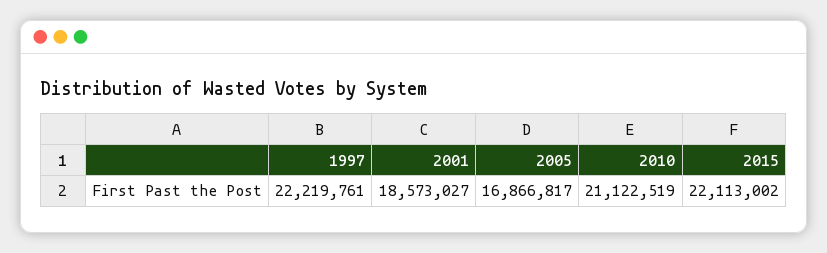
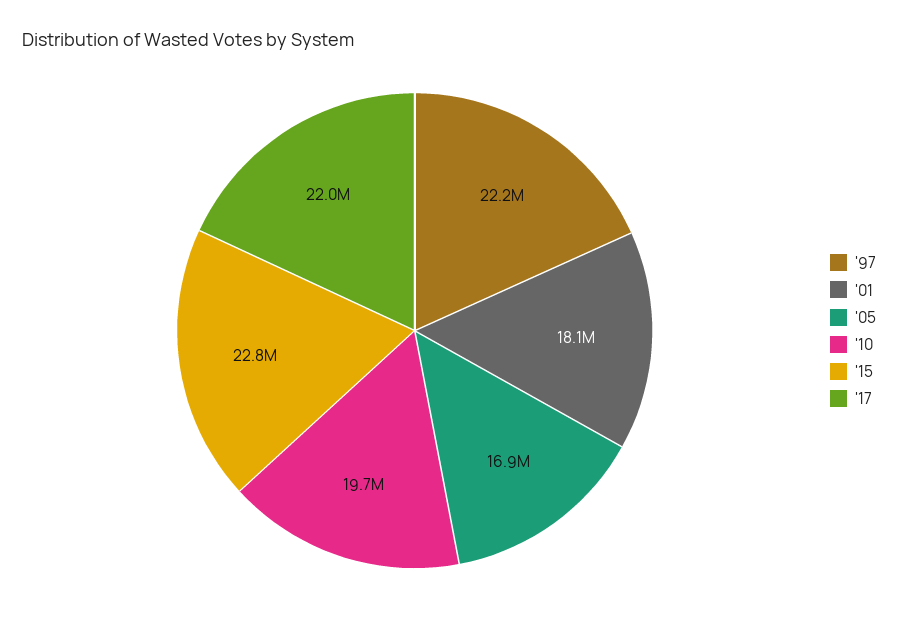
2001: 18573027 -> 18100000
2010: 21122519 -> 19700000
2015: 22113002 -> 22800000
'17: none -> 22000000

